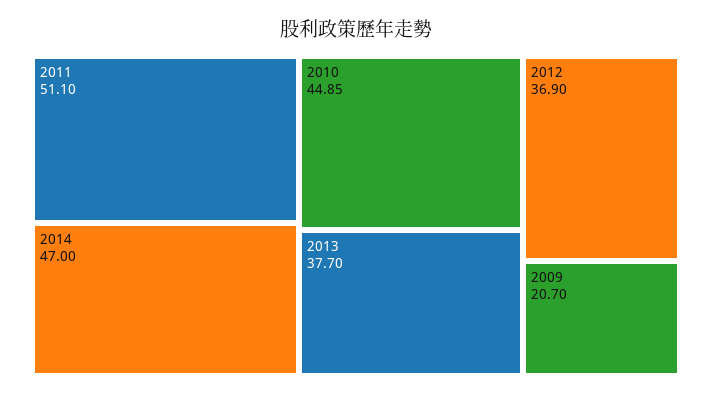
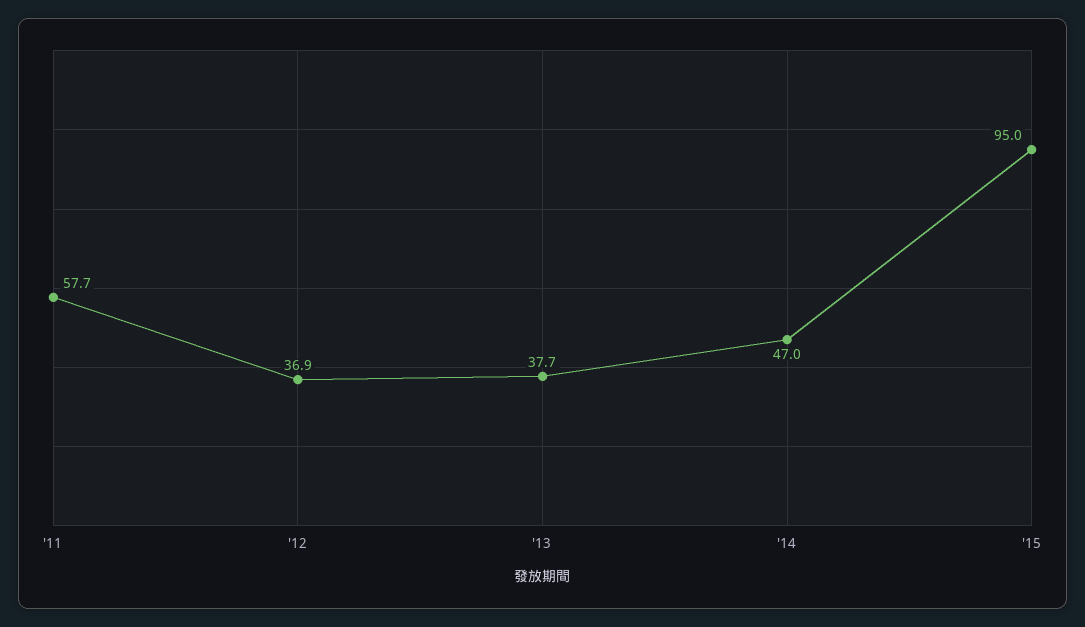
2011: 51.1 -> 57.7
2010: 44.85 -> none
2009: 20.7 -> none
'15: none -> 95

